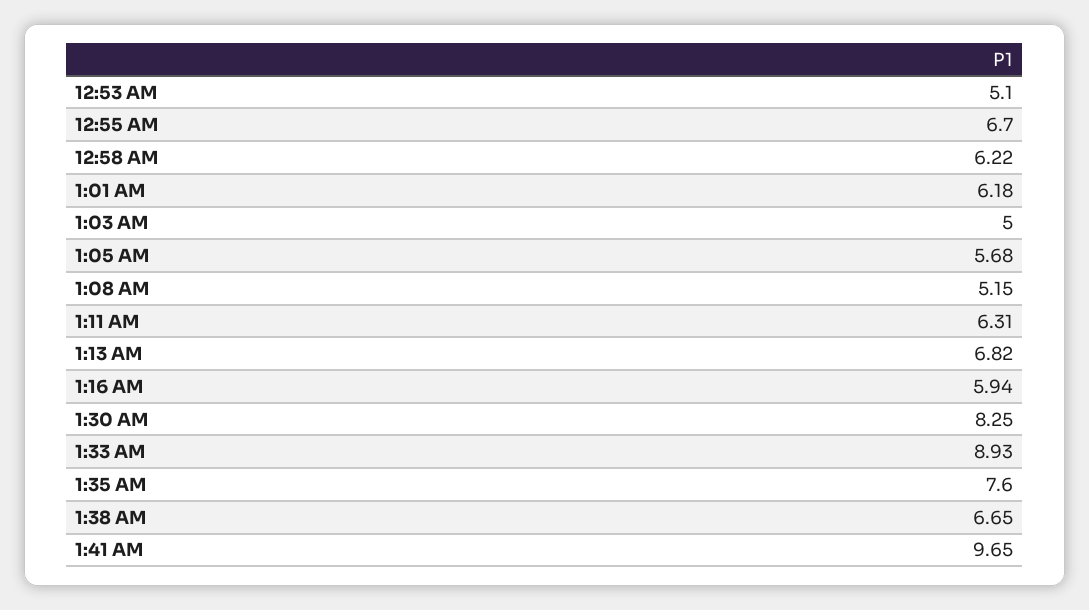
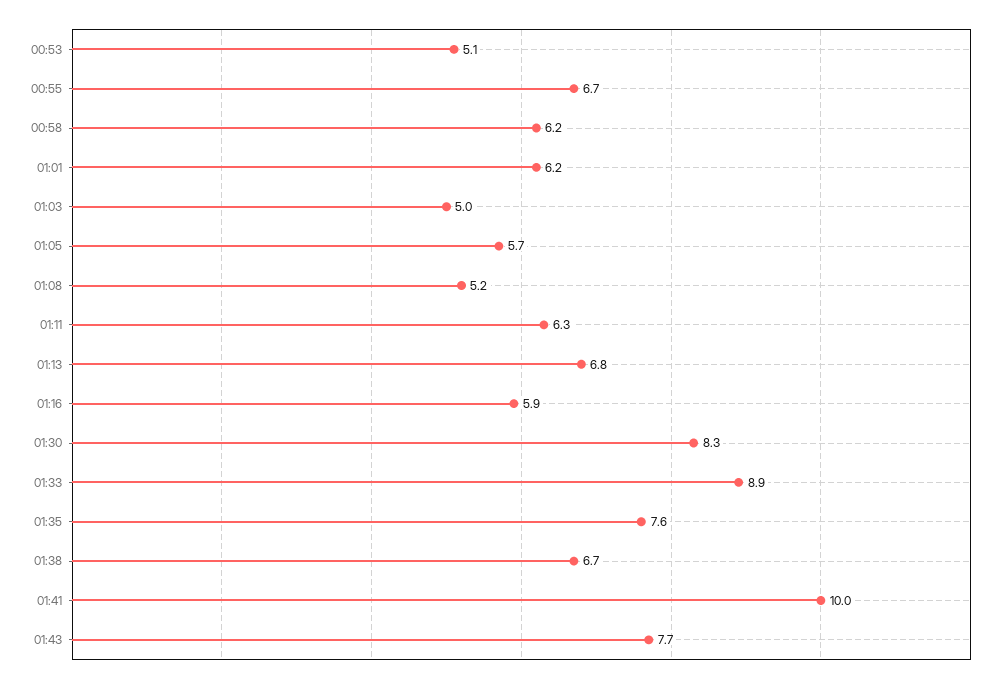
1:41 AM: 9.65 -> 10
01:43: none -> 7.7

